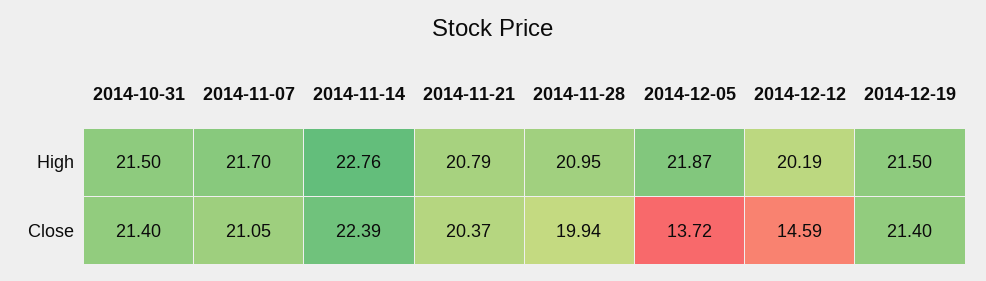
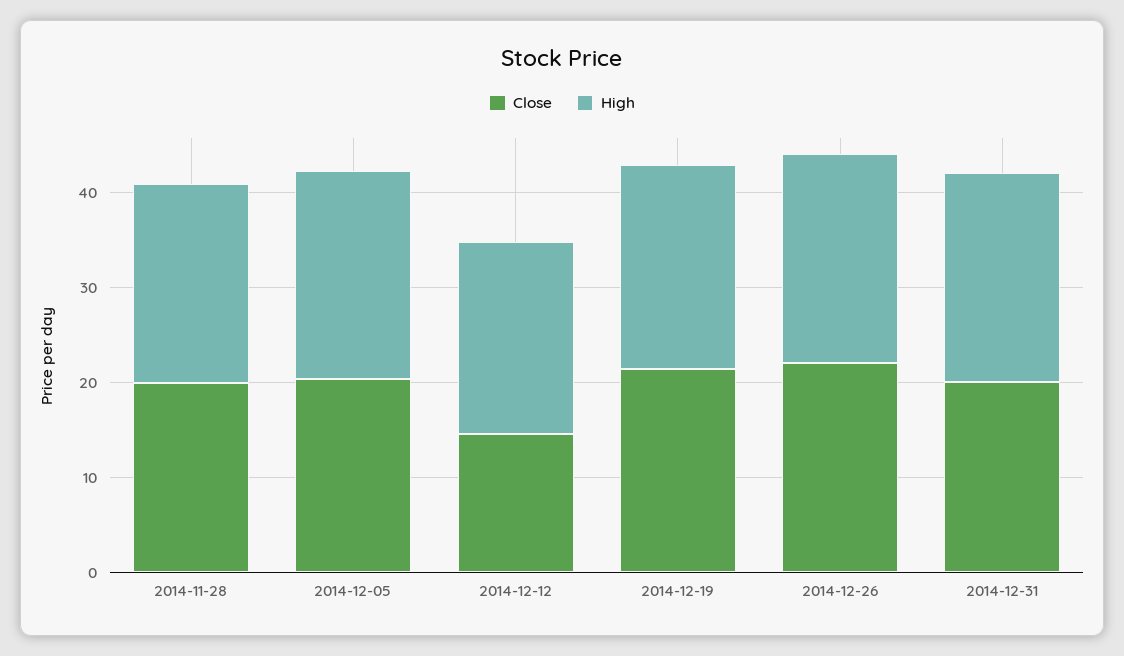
High, 2014-10-31: 21.5 -> none
High, 2014-11-07: 21.7 -> none
High, 2014-11-14: 22.76 -> none
High, 2014-11-21: 20.79 -> none
Close, 2014-10-31: 21.4 -> none
Close, 2014-11-07: 21.05 -> none
Close, 2014-11-14: 22.39 -> none
Close, 2014-11-21: 20.37 -> none
Close, 2014-12-05: 13.72 -> 20
Close, 2014-12-26: none -> 22
High, 2014-12-26: none -> 22
Close, 2014-12-31: none -> 20
High, 2014-12-31: none -> 22

